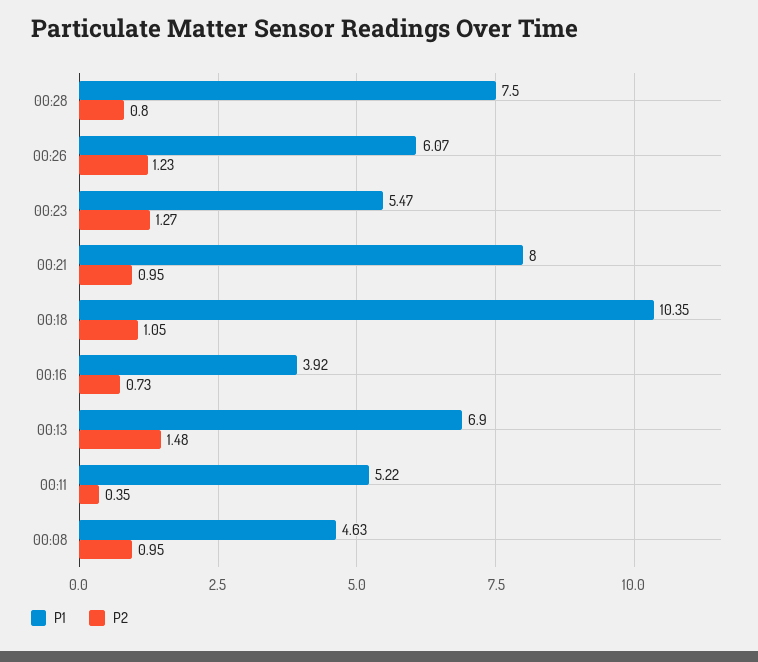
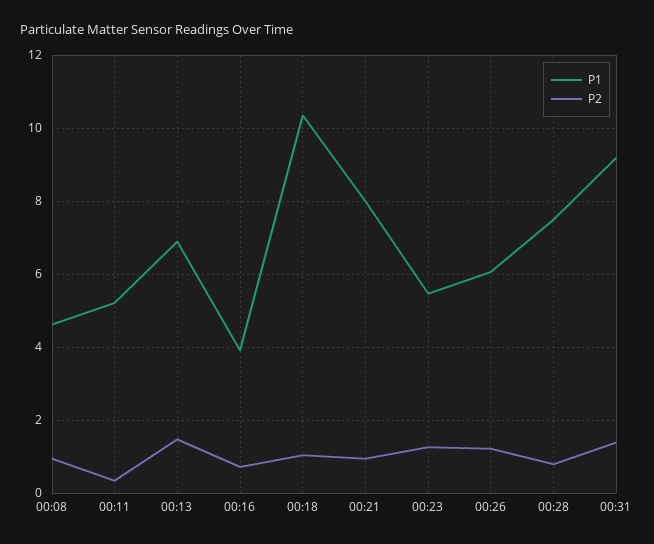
P1, 00:31: none -> 9.2
P2, 00:31: none -> 1.4

